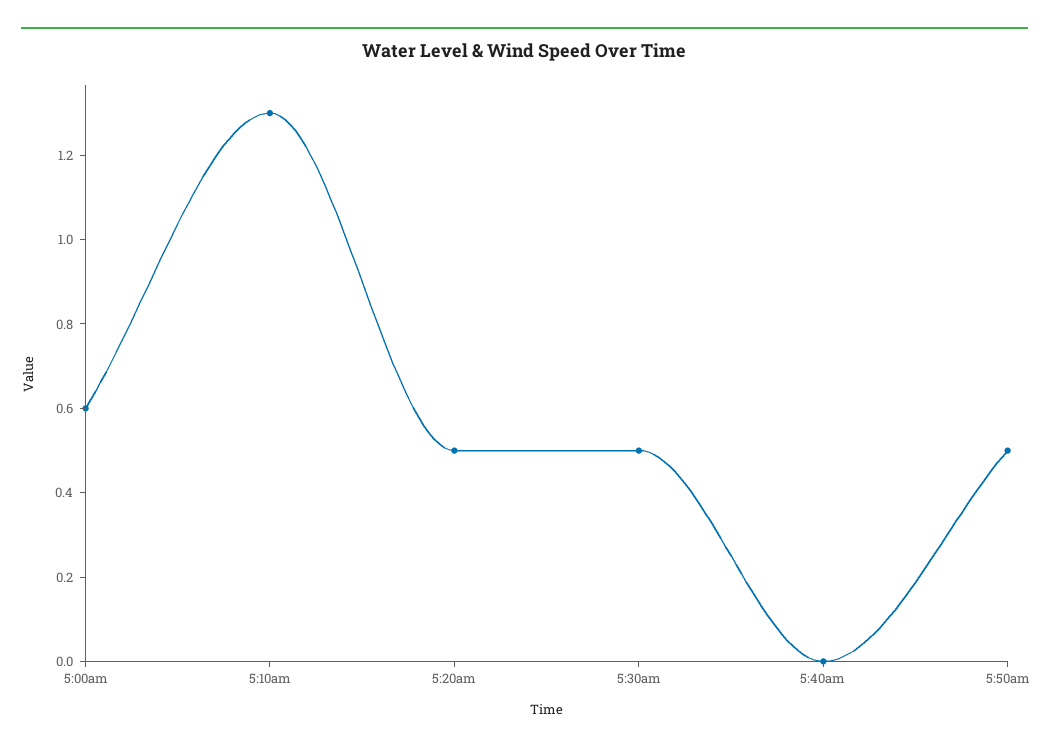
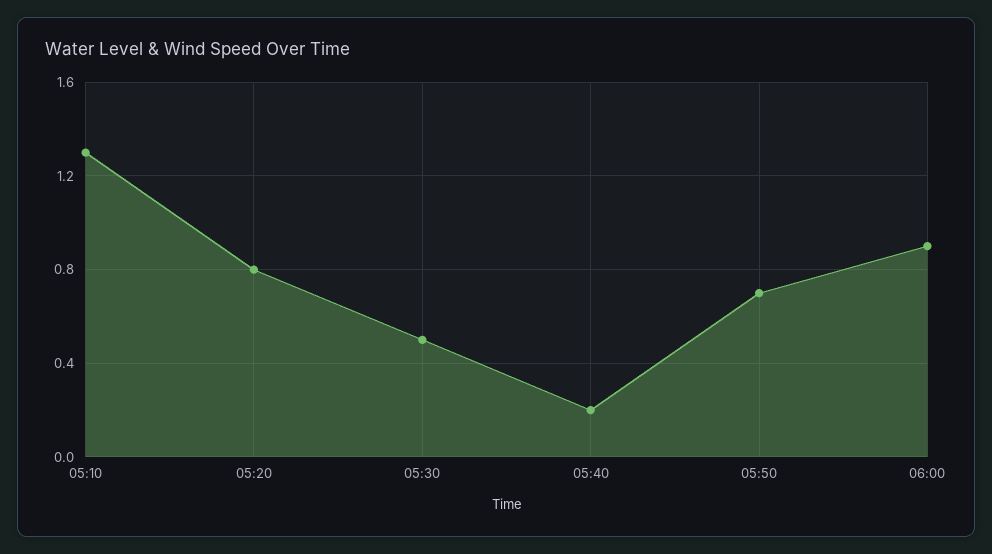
5:00am: 0.6 -> none
5:20am: 0.5 -> 0.8
5:40am: 0 -> 0.2
5:50am: 0.5 -> 0.7
06:00: none -> 0.9

